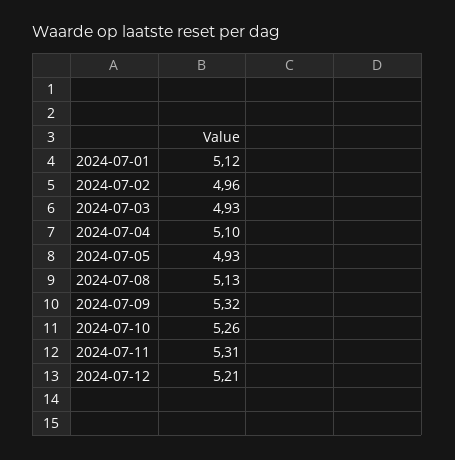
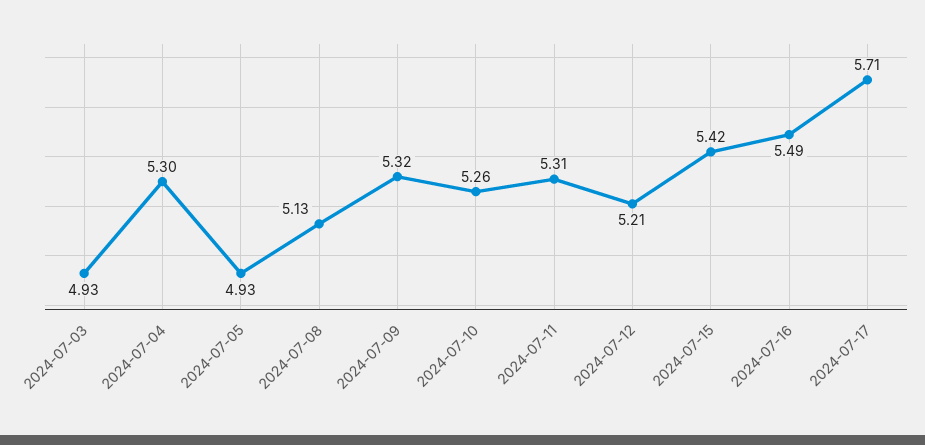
2024-07-01: 5.12 -> none
2024-07-02: 4.96 -> none
2024-07-04: 5.1 -> 5.3
2024-07-15: none -> 5.42
2024-07-16: none -> 5.49
2024-07-17: none -> 5.71

